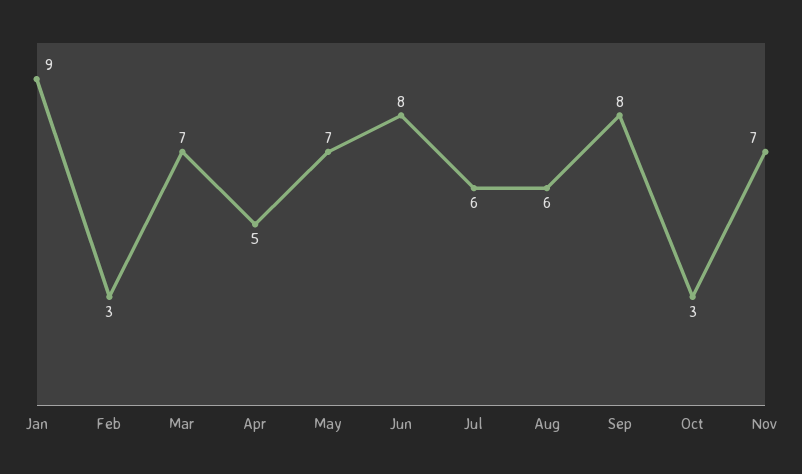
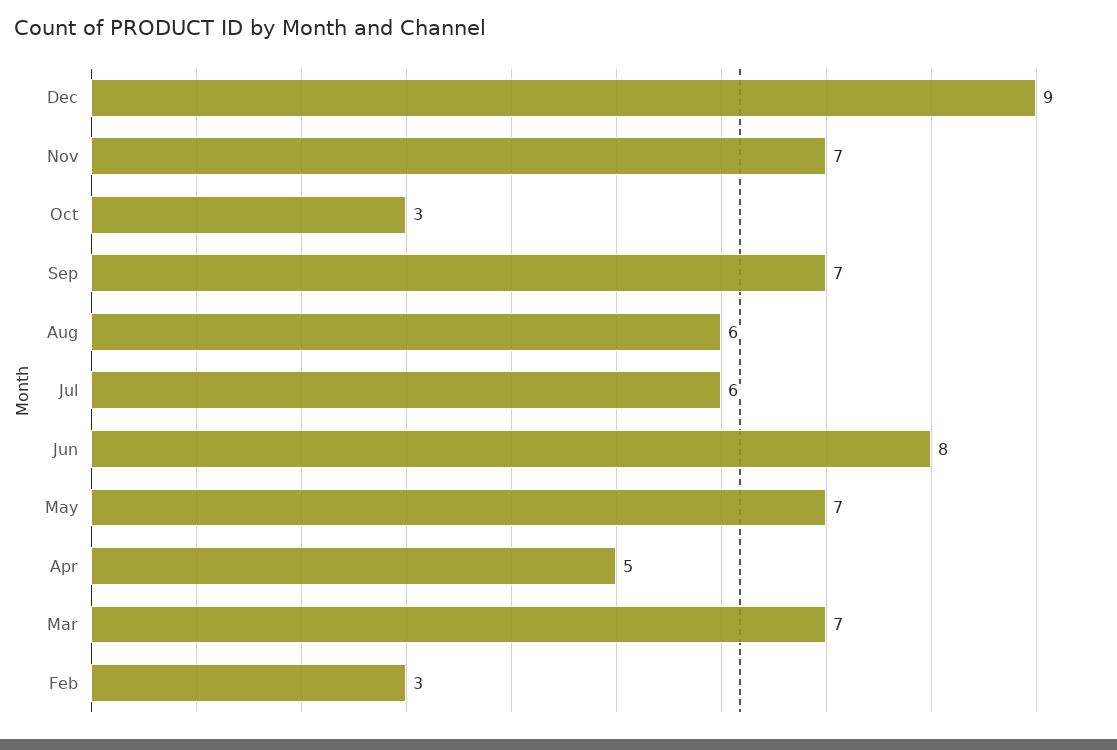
Jan: 9 -> none
Sep: 8 -> 7
Dec: none -> 9

